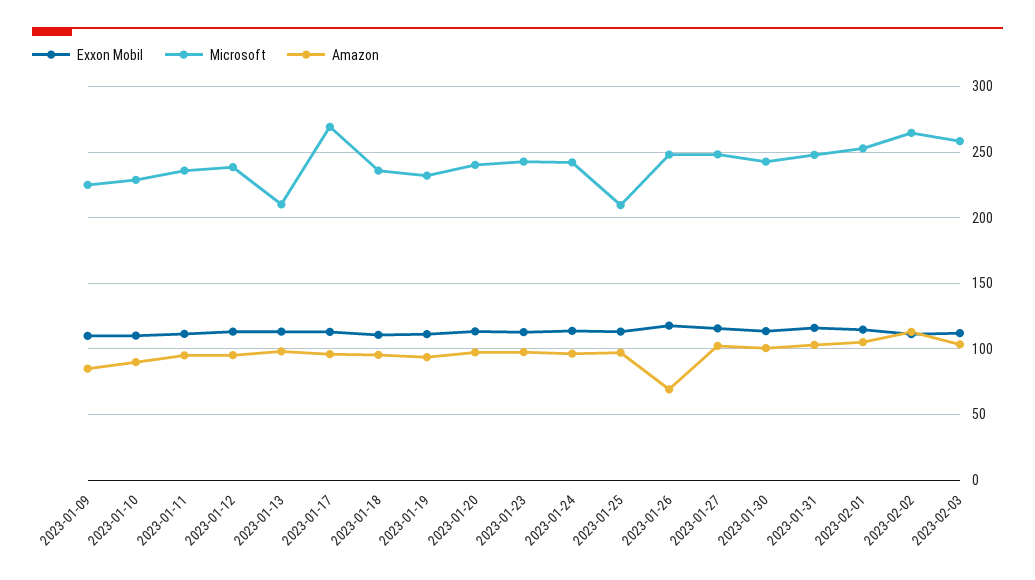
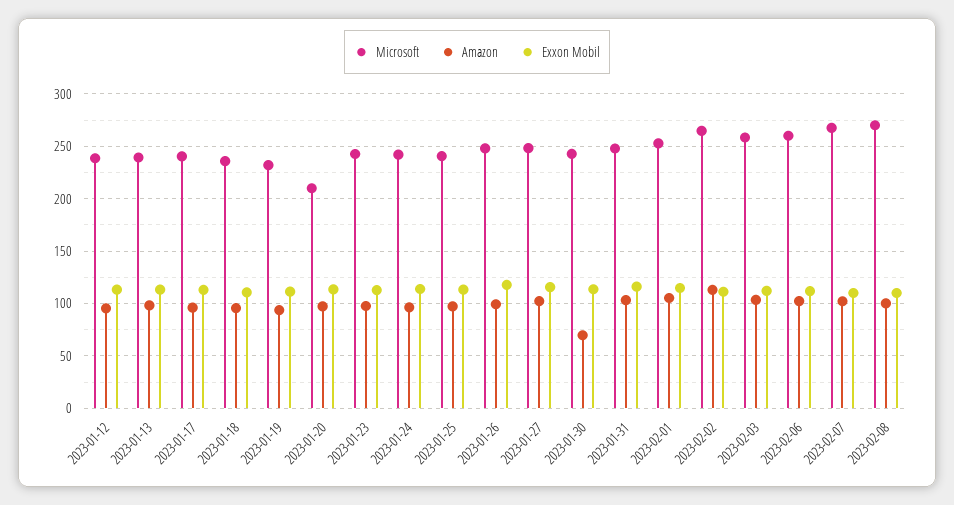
Exxon Mobil, 2023-01-09: 110 -> none
Microsoft, 2023-01-09: 225 -> none
Amazon, 2023-01-09: 85 -> none
Exxon Mobil, 2023-01-10: 110 -> none
Microsoft, 2023-01-10: 230 -> none
Amazon, 2023-01-10: 90 -> none
Exxon Mobil, 2023-01-11: 110 -> none
Microsoft, 2023-01-11: 235 -> none
Amazon, 2023-01-11: 95 -> none
Microsoft, 2023-01-13: 210 -> 240
Microsoft, 2023-01-17: 270 -> 240
Microsoft, 2023-01-20: 240 -> 210
Microsoft, 2023-01-25: 210 -> 240
Amazon, 2023-01-26: 70 -> 100
Amazon, 2023-01-30: 100 -> 70
Microsoft, 2023-02-06: none -> 260
Amazon, 2023-02-06: none -> 100
Exxon Mobil, 2023-02-06: none -> 110
Microsoft, 2023-02-07: none -> 270
Amazon, 2023-02-07: none -> 100
Exxon Mobil, 2023-02-07: none -> 110
Microsoft, 2023-02-08: none -> 270
Amazon, 2023-02-08: none -> 100
Exxon Mobil, 2023-02-08: none -> 110

